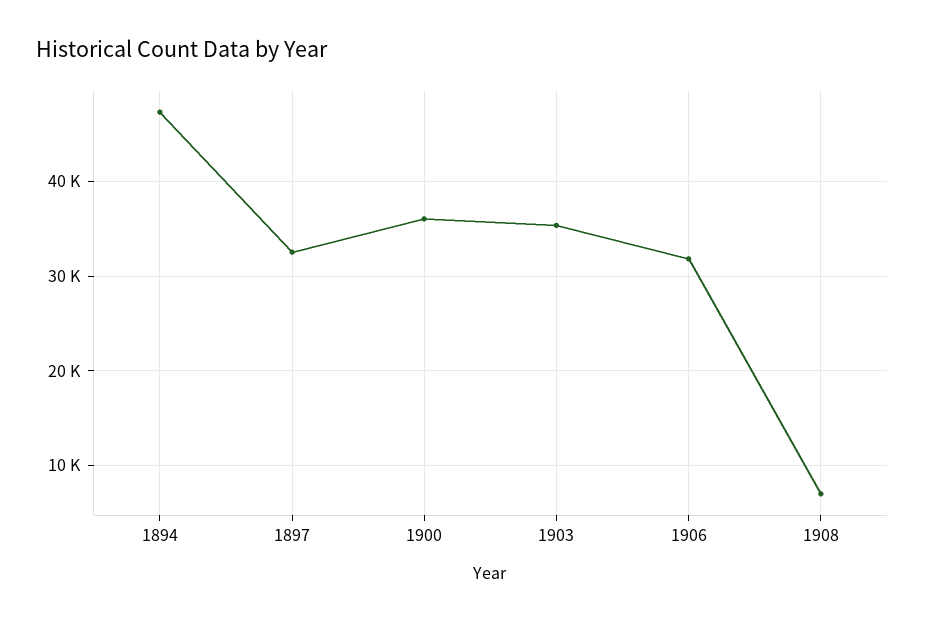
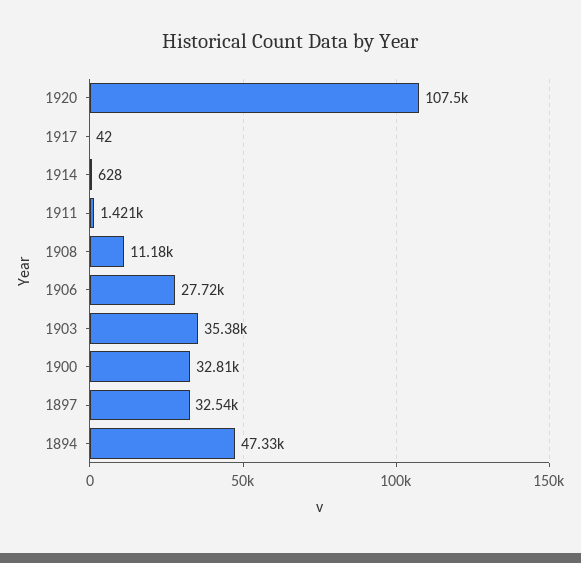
1900: 36000 -> 32810
1906: 32000 -> 27720
1908: 7000 -> 11180
1920: none -> 107500
1917: none -> 42
1914: none -> 628
1911: none -> 1421

